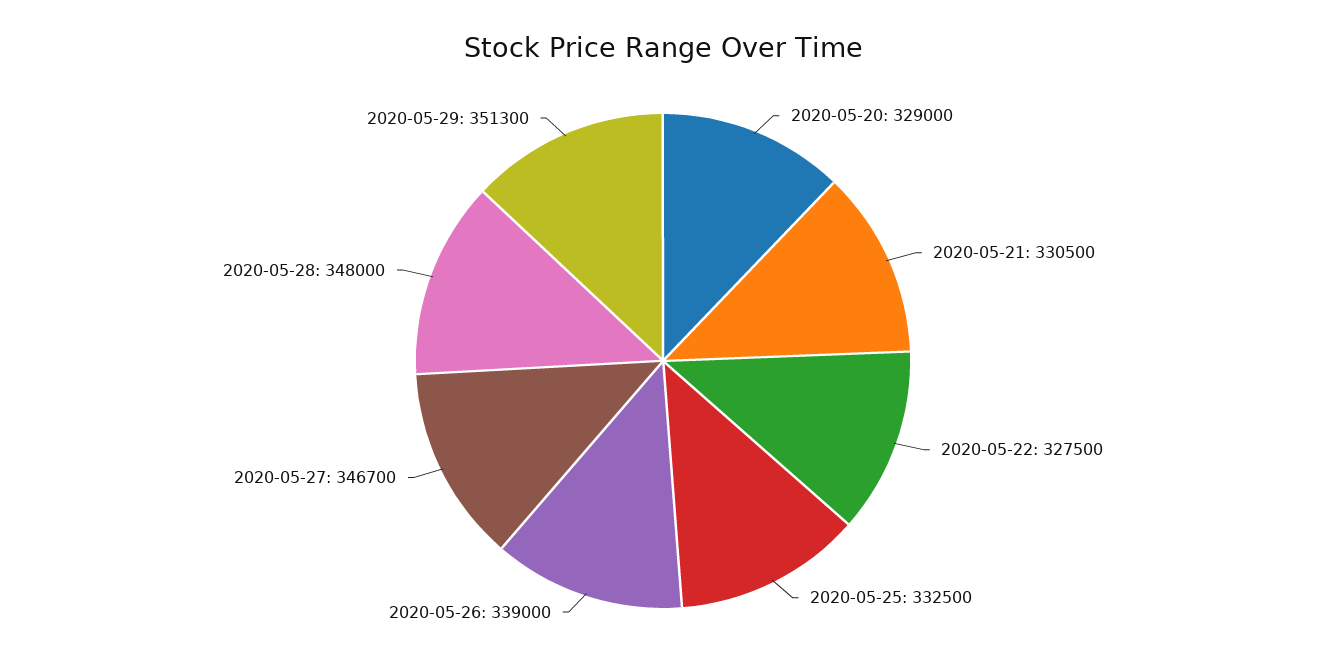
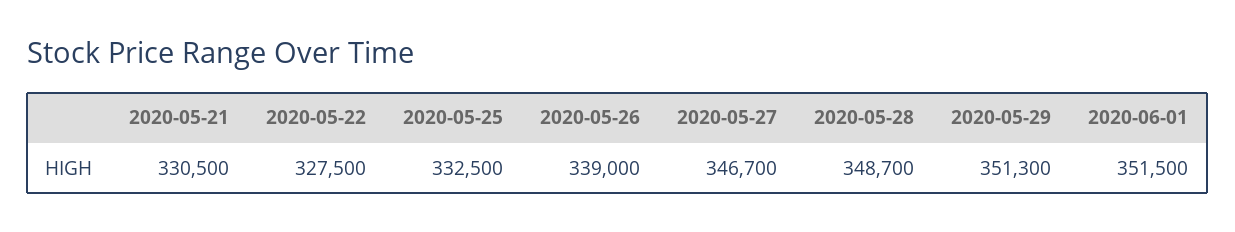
2020-05-20: 329000 -> none
2020-05-28: 348000 -> 348700
2020-06-01: none -> 351500

